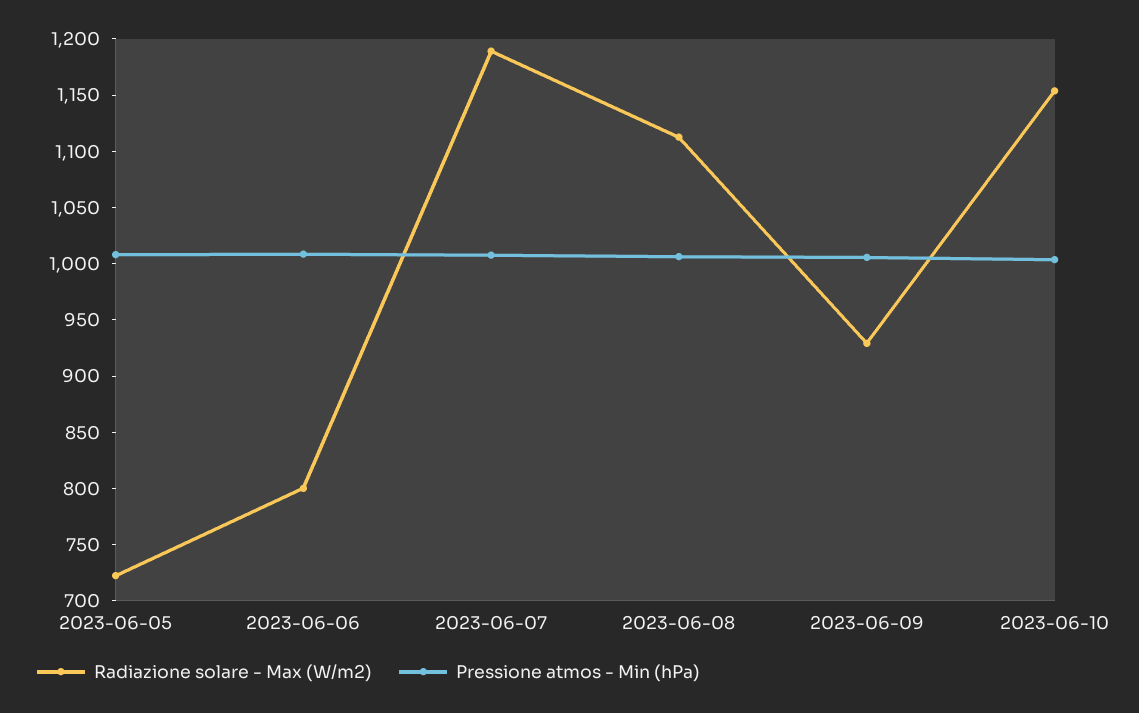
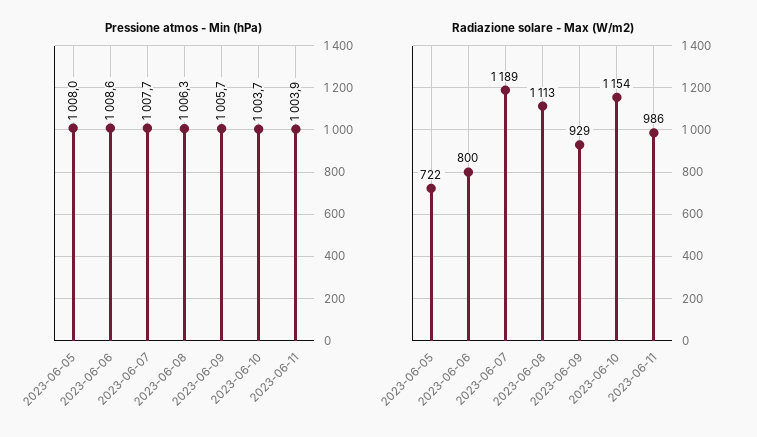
Pressione atmos - Min (hPa), 2023-06-11: none -> 1003.9
Radiazione solare - Max (W/m2), 2023-06-11: none -> 986

